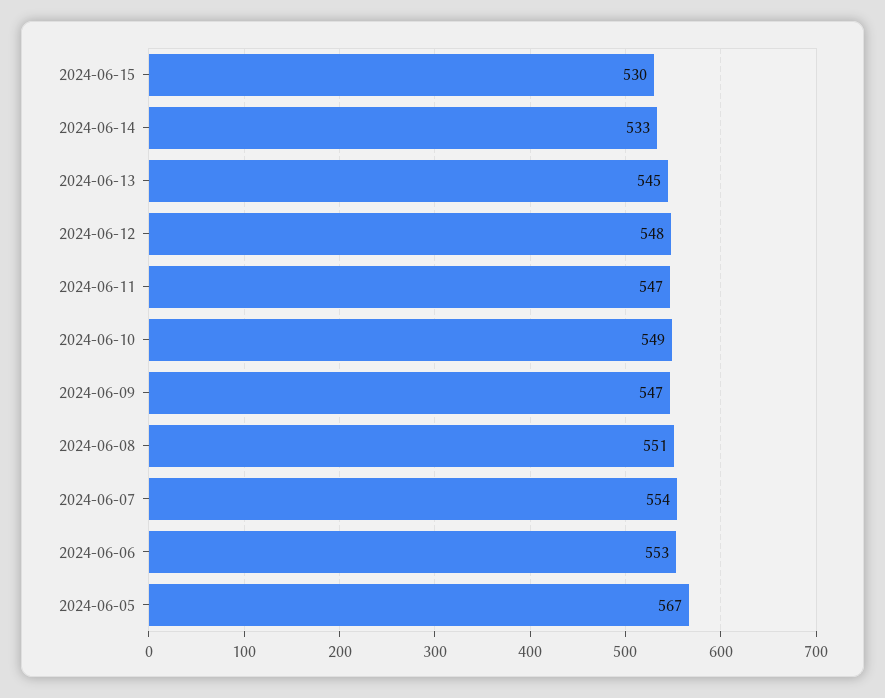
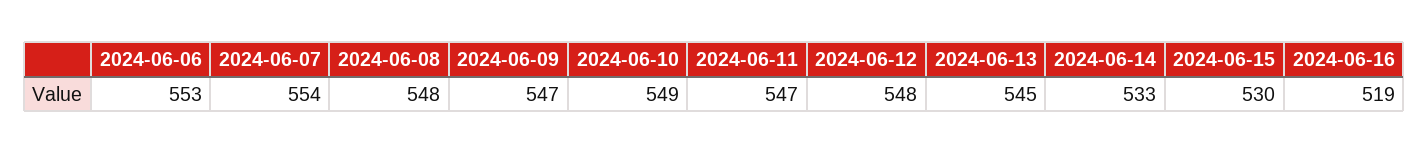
2024-06-08: 551 -> 548
2024-06-05: 567 -> none
2024-06-16: none -> 519

